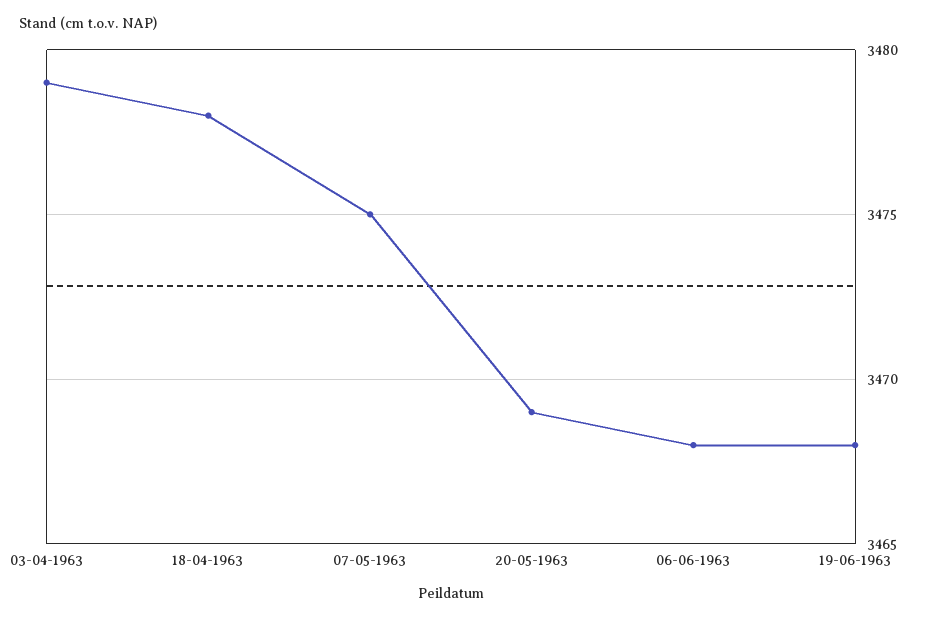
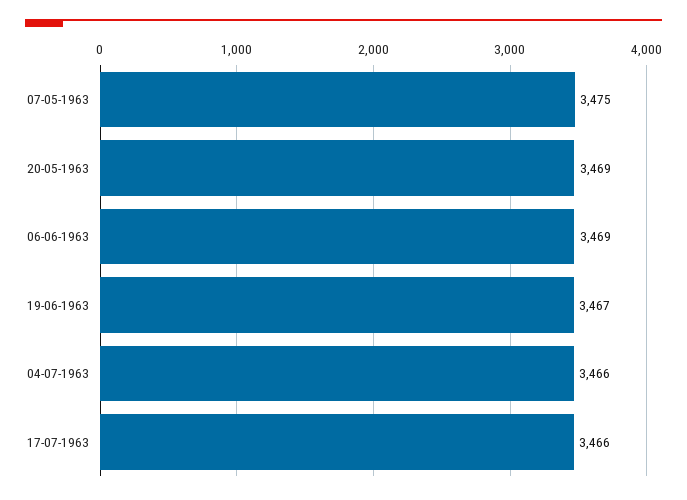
03-04-1963: 3479 -> none
18-04-1963: 3478 -> none
06-06-1963: 3468 -> 3469
19-06-1963: 3468 -> 3467
04-07-1963: none -> 3466
17-07-1963: none -> 3466

